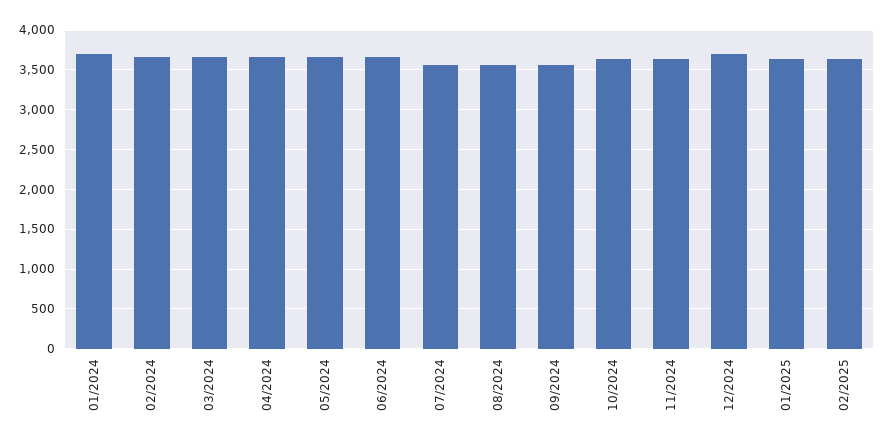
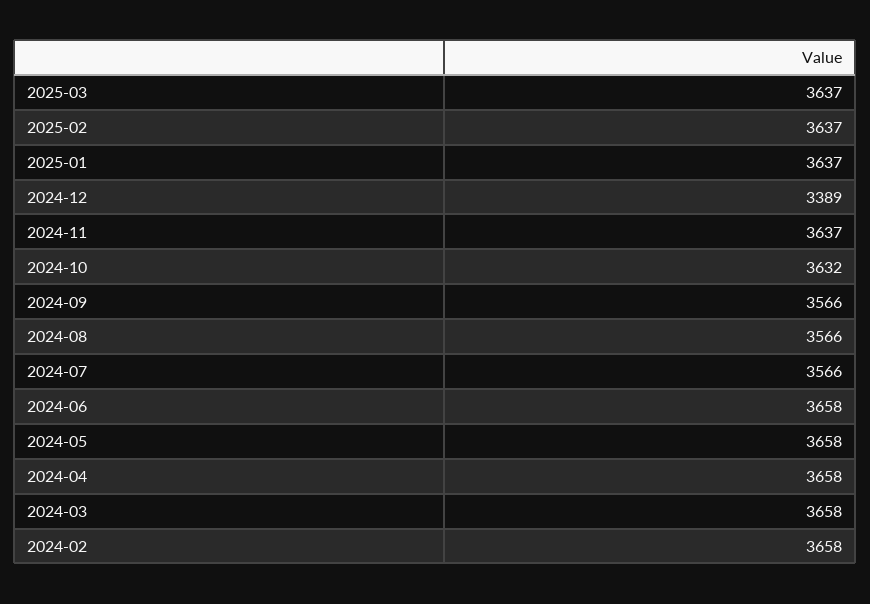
01/2024: 3700 -> none
12/2024: 3700 -> 3389
2025-03: none -> 3637

